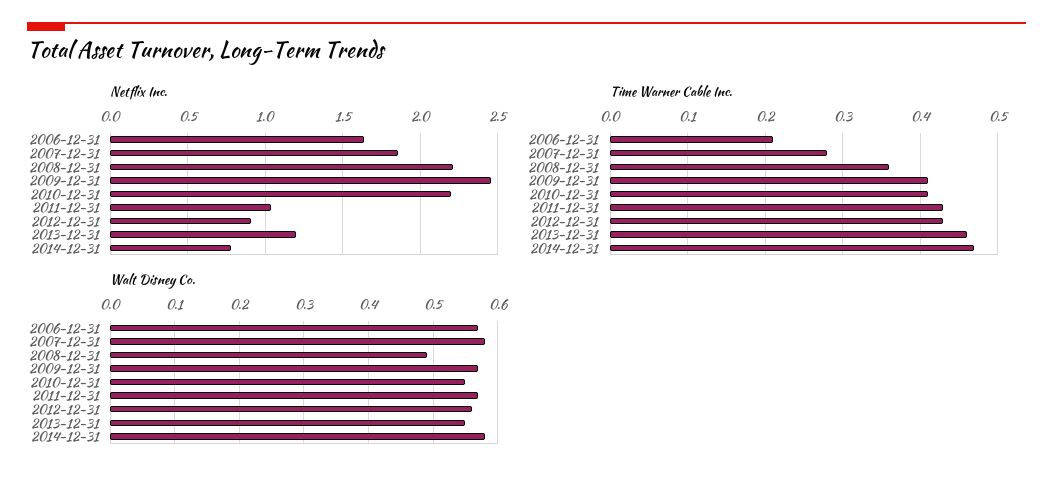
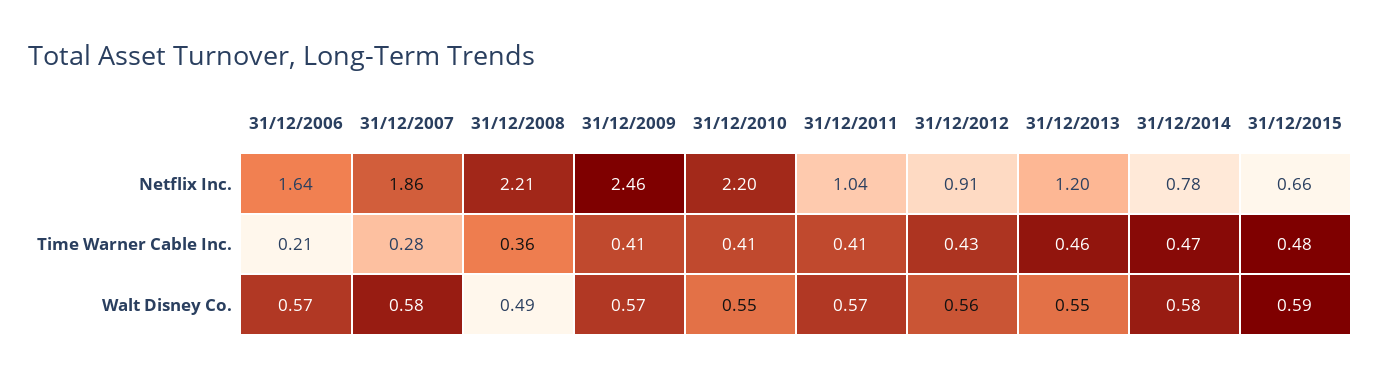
Time Warner Cable Inc., 2011-12-31: 0.43 -> 0.41
Netflix Inc., 31/12/2015: none -> 0.66
Time Warner Cable Inc., 31/12/2015: none -> 0.48
Walt Disney Co., 31/12/2015: none -> 0.59

